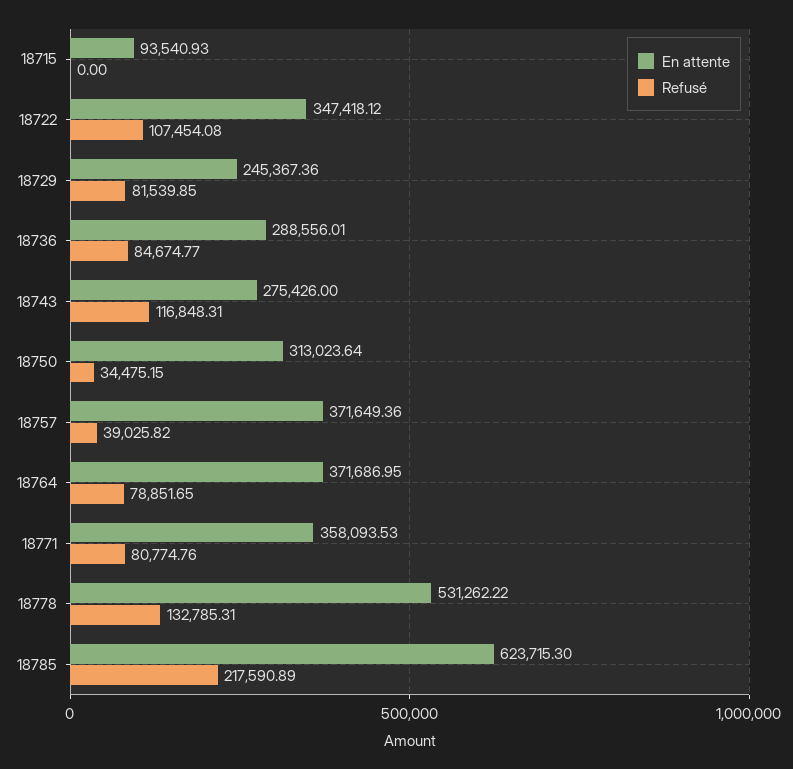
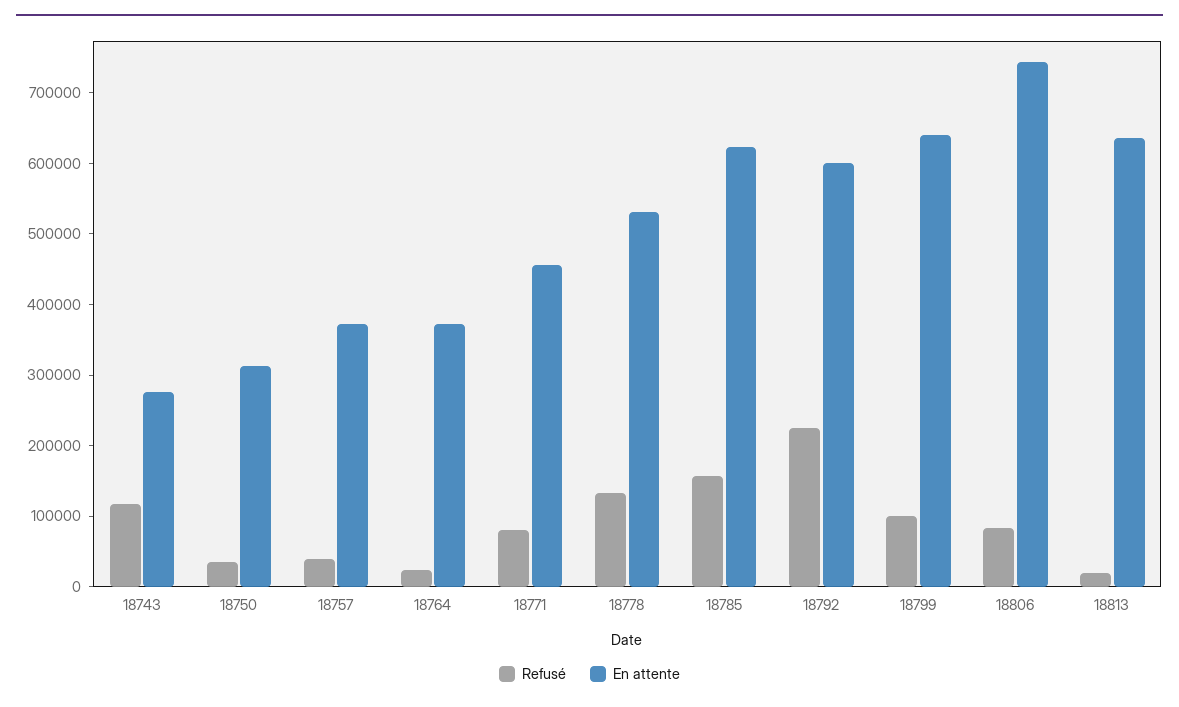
En attente, 18715: 93540.93 -> none
Refusé, 18715: 0 -> none
En attente, 18722: 347418.12 -> none
Refusé, 18722: 107454.08 -> none
En attente, 18729: 245367.36 -> none
Refusé, 18729: 81539.85 -> none
En attente, 18736: 288556.01 -> none
Refusé, 18736: 84674.77 -> none
Refusé, 18764: 78851.65 -> 20000
En attente, 18771: 358093.53 -> 460000
Refusé, 18785: 217590.89 -> 160000
Refusé, 18792: none -> 220000
En attente, 18792: none -> 600000
Refusé, 18799: none -> 100000
En attente, 18799: none -> 640000
Refusé, 18806: none -> 80000
En attente, 18806: none -> 740000
Refusé, 18813: none -> 20000
En attente, 18813: none -> 640000

